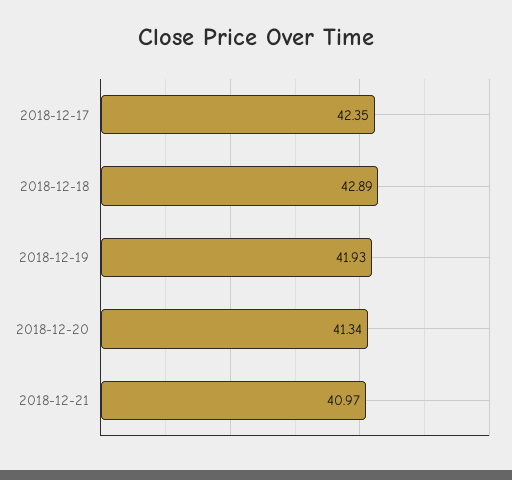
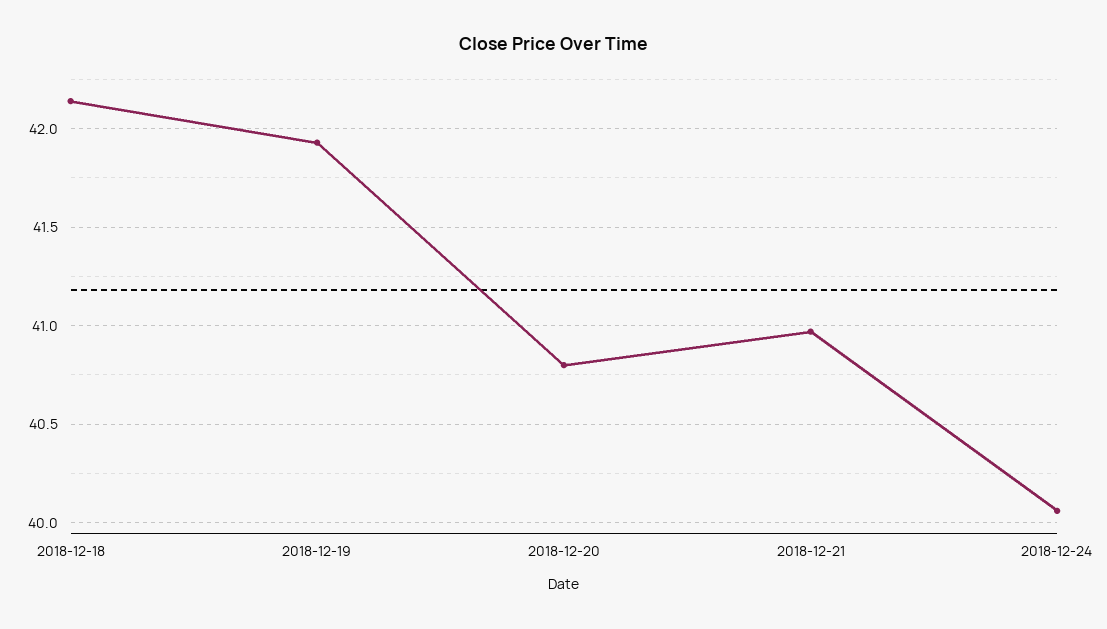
2018-12-17: 42.35 -> none
2018-12-18: 42.89 -> 42.15
2018-12-20: 41.34 -> 40.8
2018-12-24: none -> 40.05

